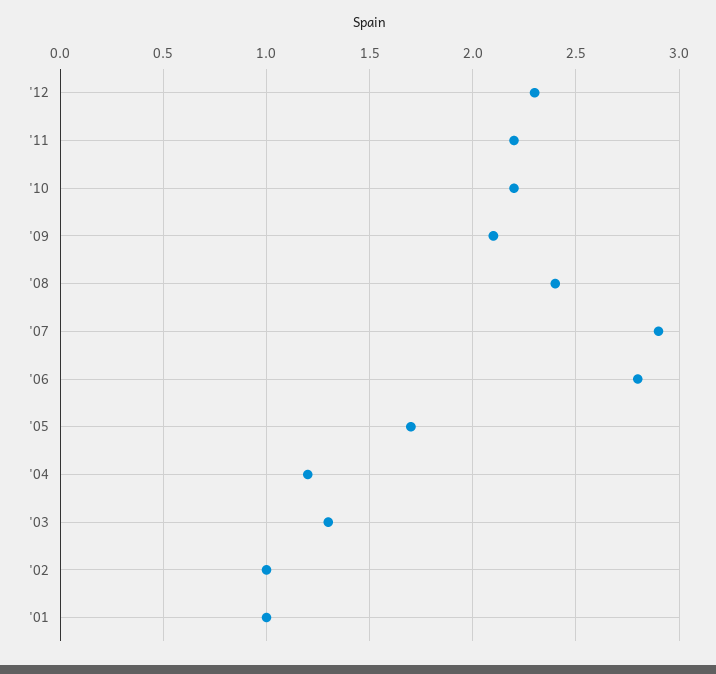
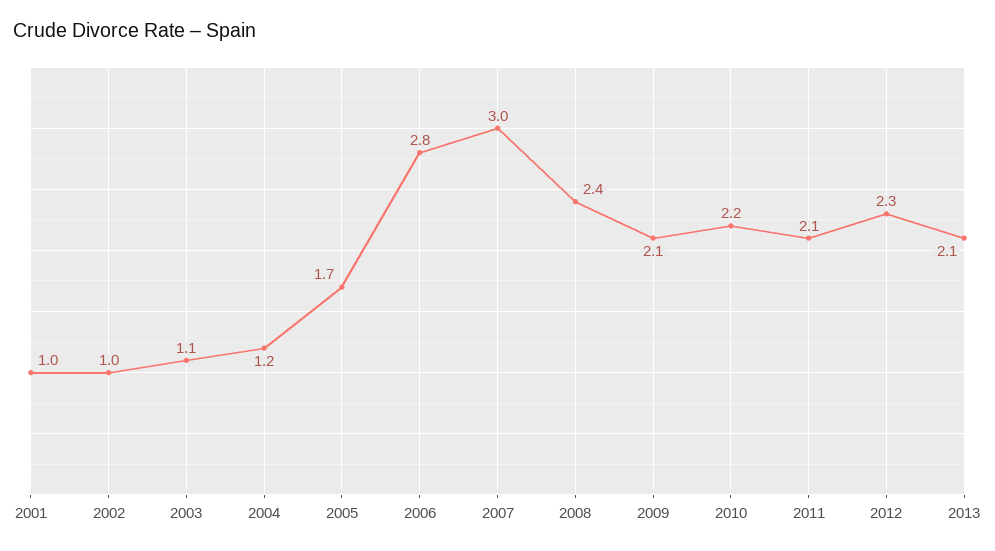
'11: 2.2 -> 2.1
'07: 2.9 -> 3
'03: 1.3 -> 1.1
2013: none -> 2.1

